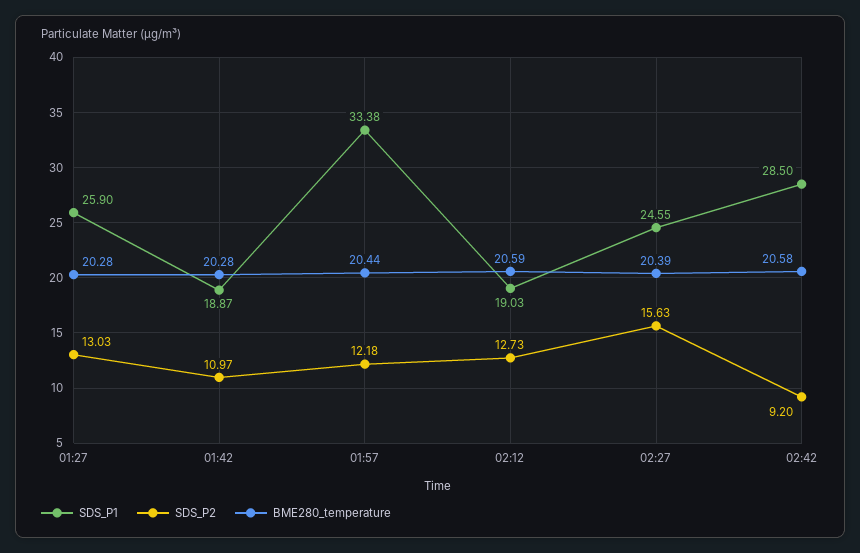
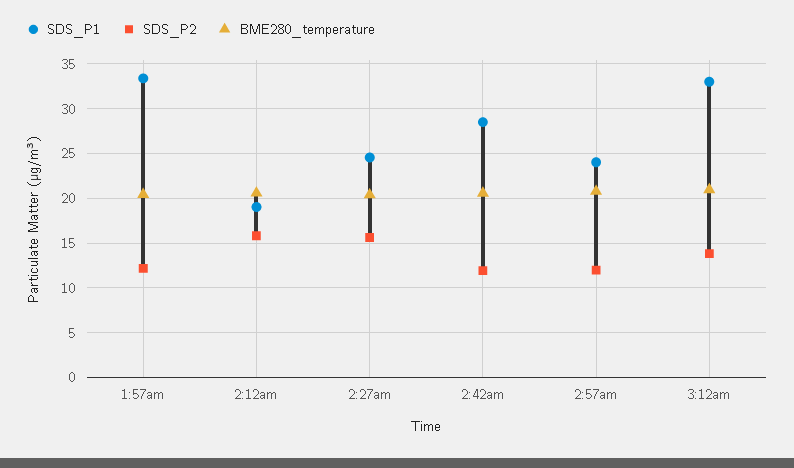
SDS_P1, 01:27: 25.9 -> none
SDS_P2, 01:27: 13.03 -> none
BME280_temperature, 01:27: 20.28 -> none
SDS_P1, 01:42: 18.87 -> none
SDS_P2, 01:42: 10.97 -> none
BME280_temperature, 01:42: 20.28 -> none
SDS_P2, 02:12: 12.73 -> 16
SDS_P2, 02:42: 9.2 -> 12
SDS_P1, 2:57am: none -> 24
SDS_P2, 2:57am: none -> 12
BME280_temperature, 2:57am: none -> 21
SDS_P1, 3:12am: none -> 33
SDS_P2, 3:12am: none -> 14
BME280_temperature, 3:12am: none -> 21

